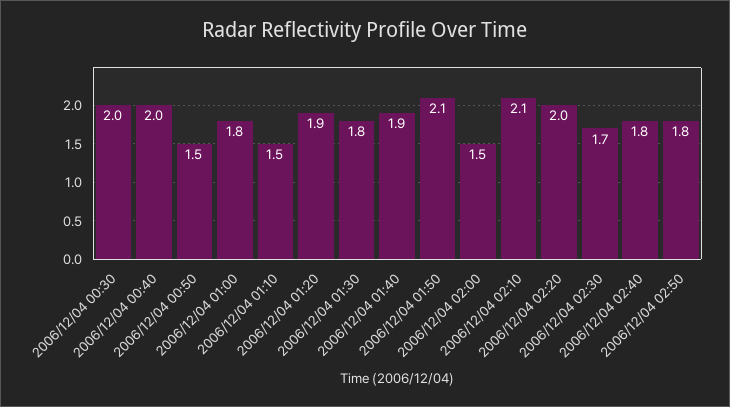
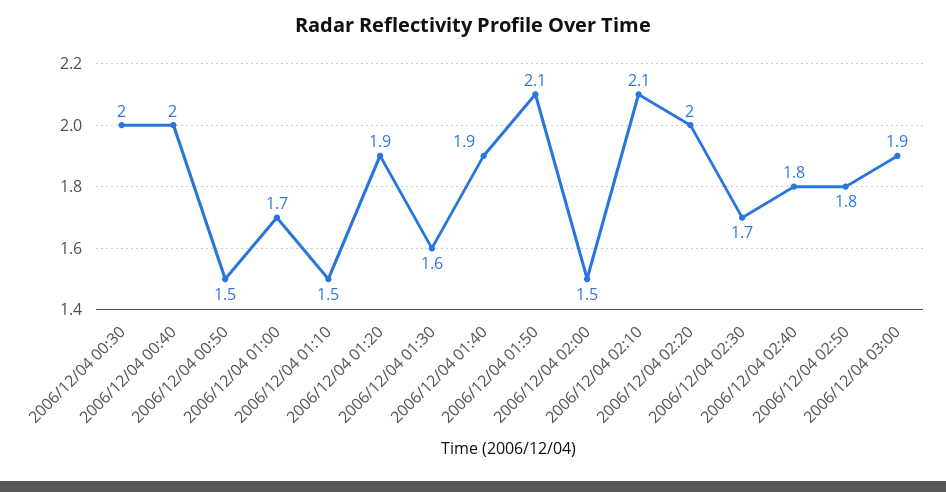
2006/12/04 01:00: 1.8 -> 1.7
2006/12/04 01:30: 1.8 -> 1.6
2006/12/04 03:00: none -> 1.9

